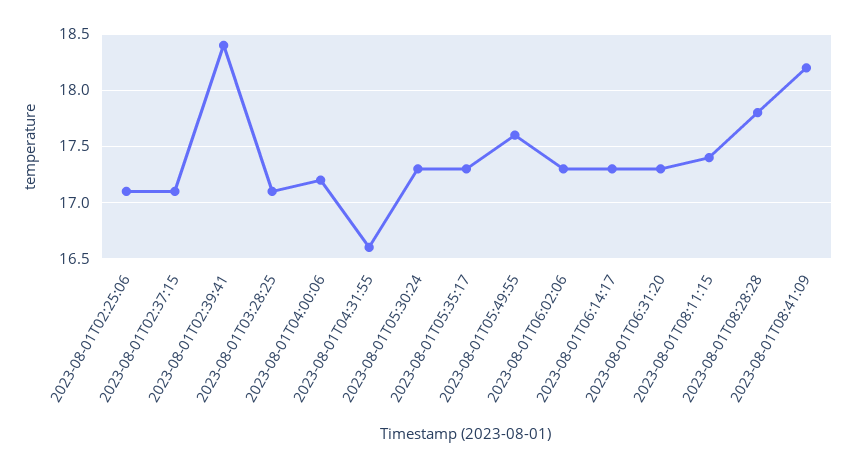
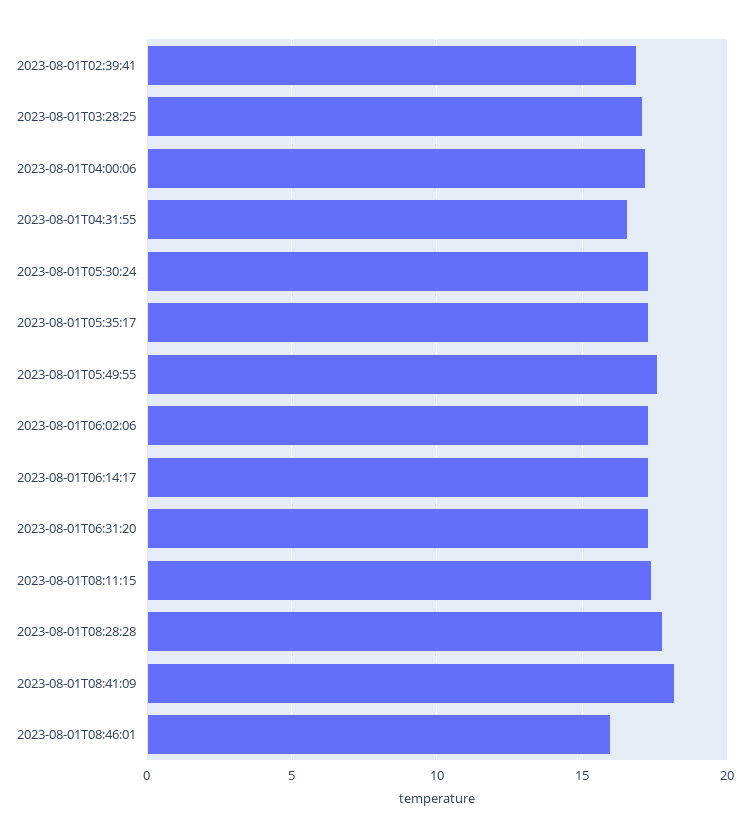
2023-08-01T02:25:06: 17.1 -> none
2023-08-01T02:37:15: 17.1 -> none
2023-08-01T02:39:41: 18.4 -> 17
2023-08-01T08:46:01: none -> 16

